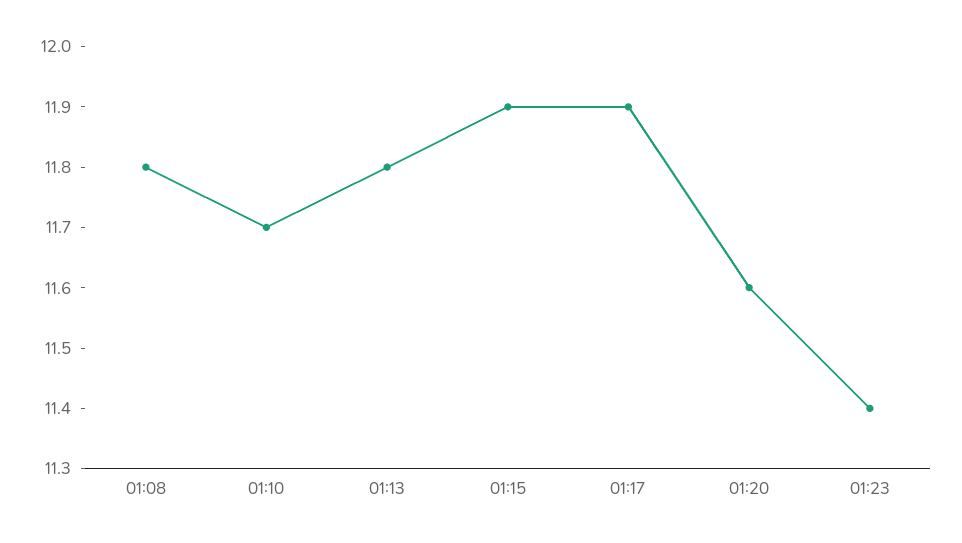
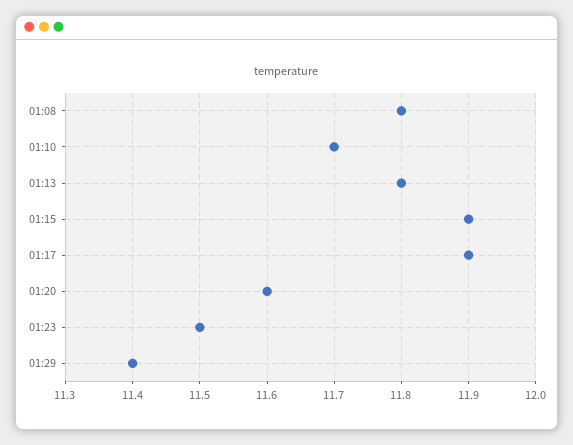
01:23: 11.4 -> 11.5
01:29: none -> 11.4

